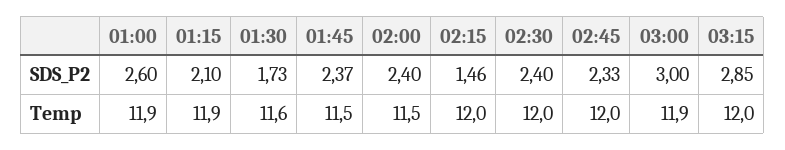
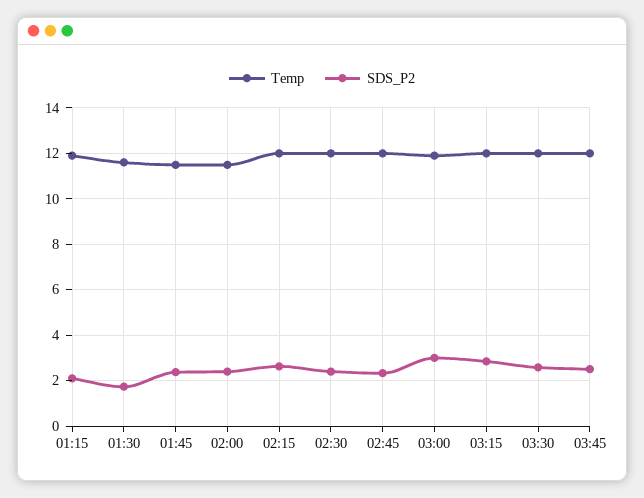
SDS_P2, 01:00: 2.6 -> none
SDS_P2, 02:15: 1.46 -> 2.5
Temp, 01:00: 11.9 -> none
Temp, 03:30: none -> 12
SDS_P2, 03:30: none -> 2.5
Temp, 03:45: none -> 12
SDS_P2, 03:45: none -> 2.5

